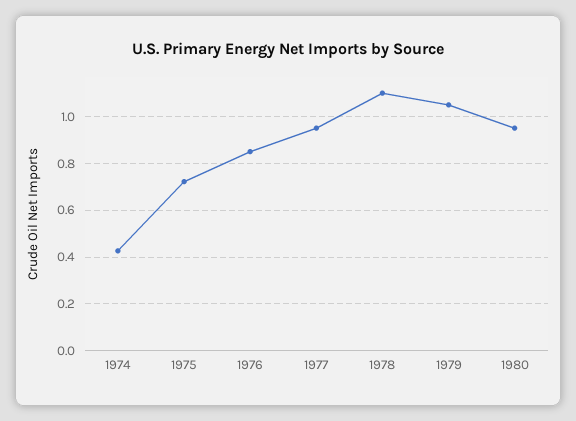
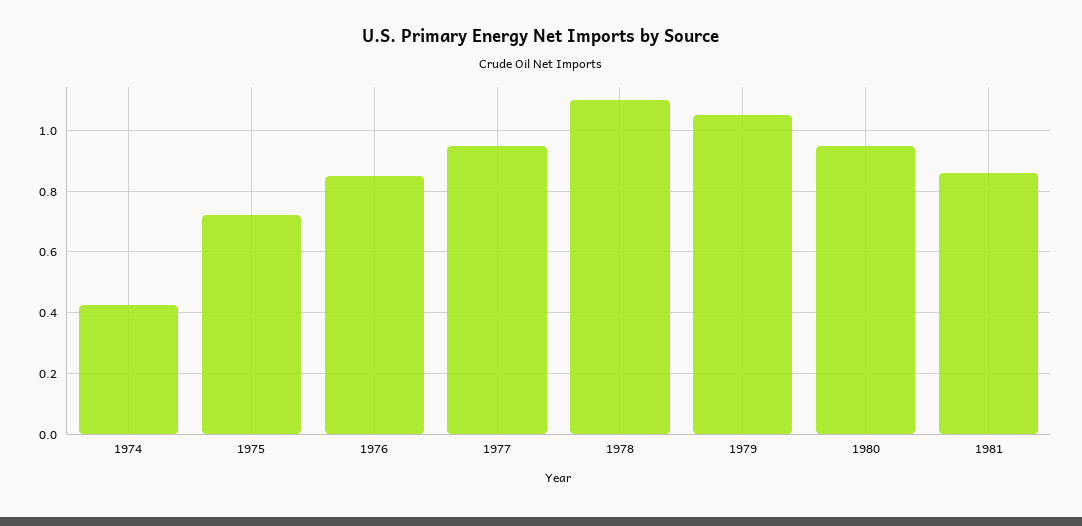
1981: none -> 0.86

